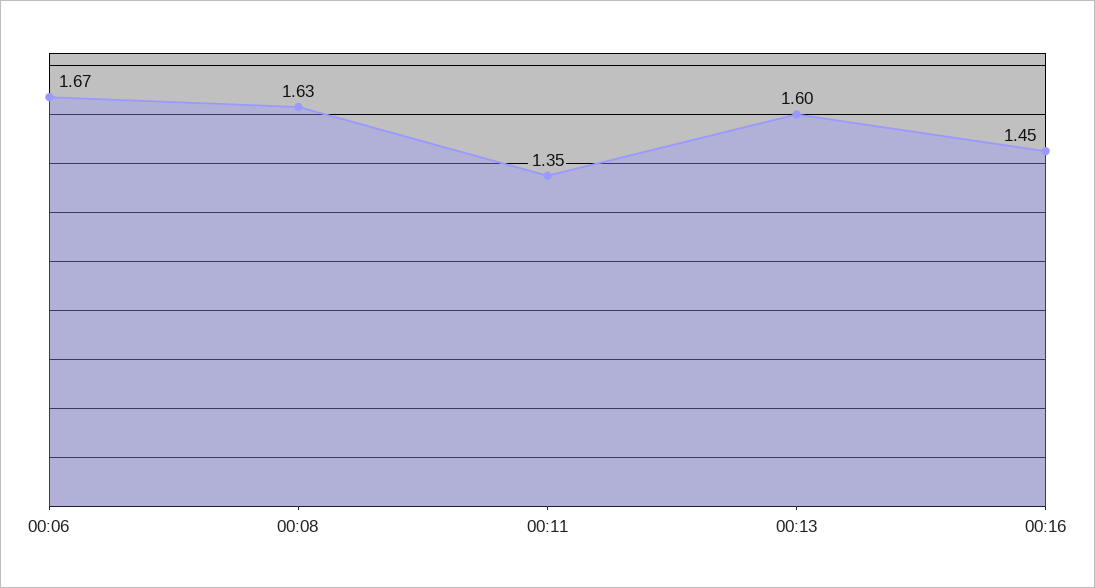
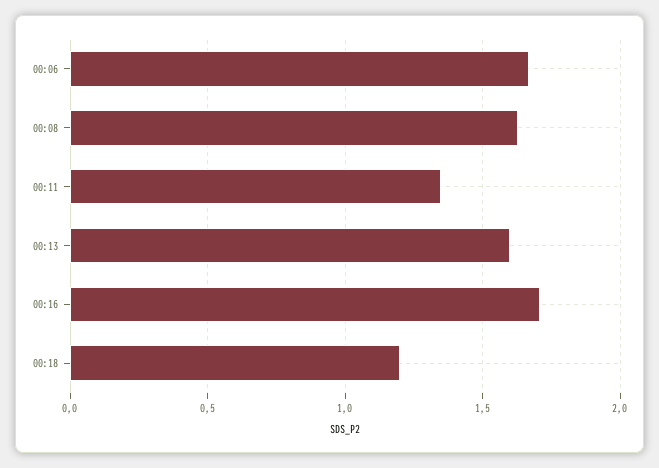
00:16: 1.45 -> 1.7
00:18: none -> 1.2

